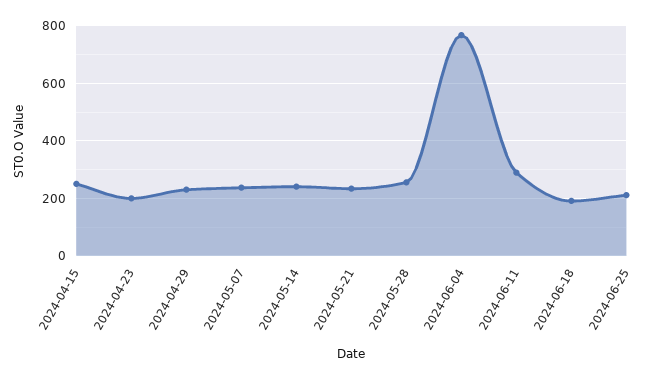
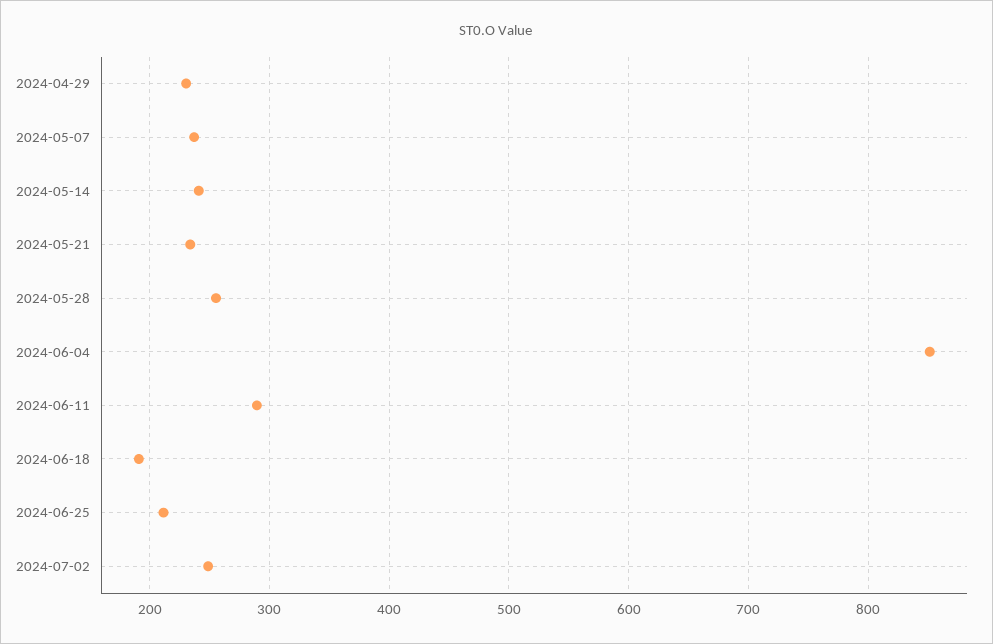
2024-04-15: 250 -> none
2024-04-23: 200 -> none
2024-06-04: 775 -> 850
2024-07-02: none -> 250

